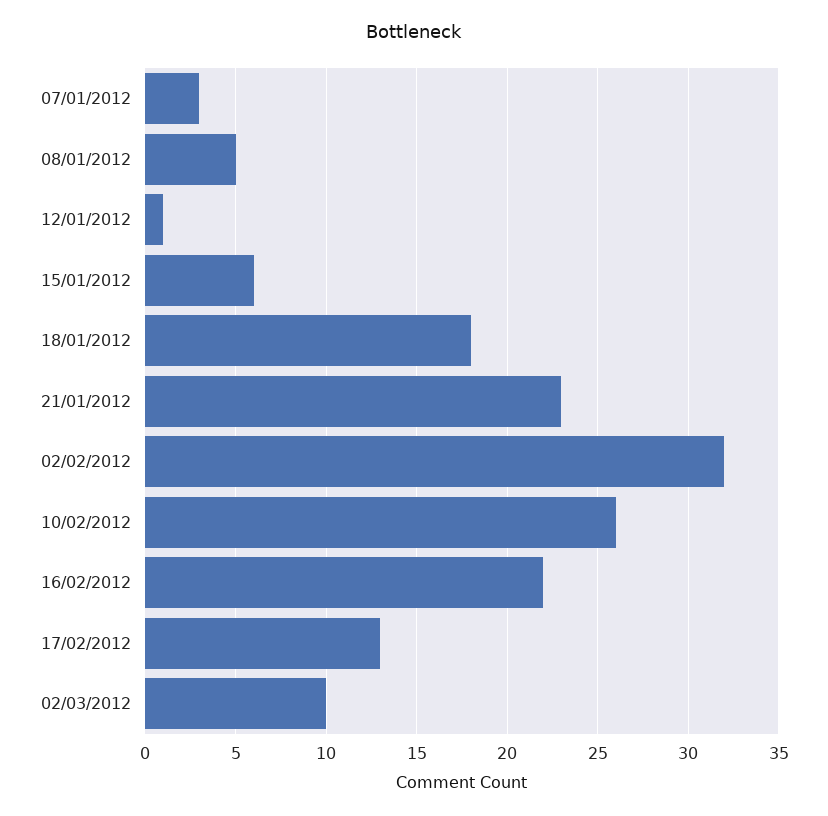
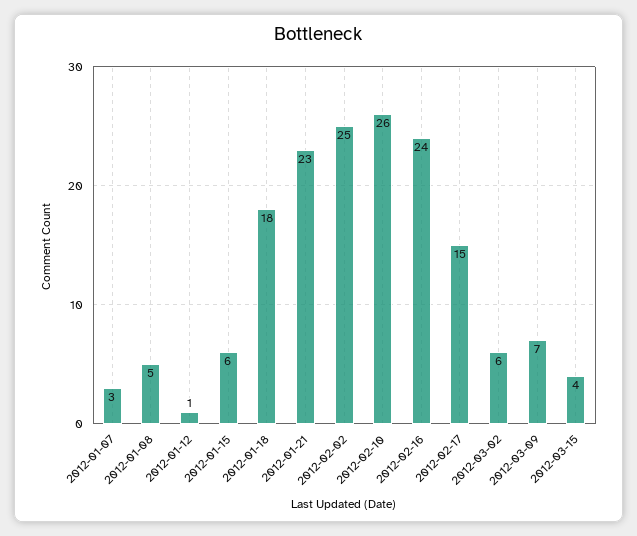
02/02/2012: 32 -> 25
16/02/2012: 22 -> 24
17/02/2012: 13 -> 15
02/03/2012: 10 -> 6
2012-03-09: none -> 7
2012-03-15: none -> 4

